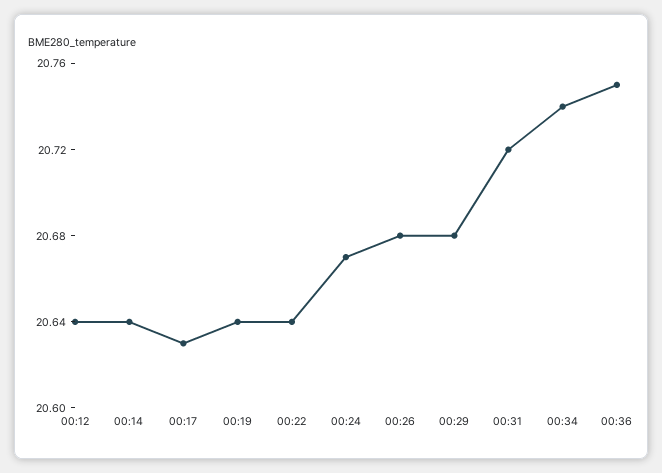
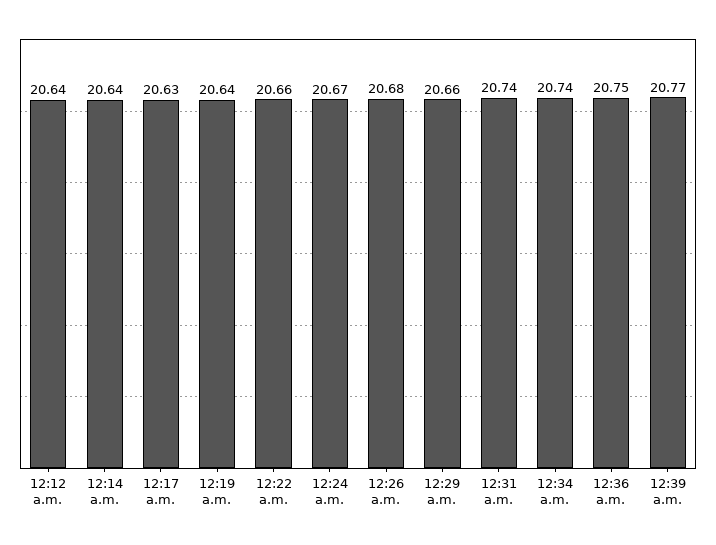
00:22: 20.64 -> 20.66
00:29: 20.68 -> 20.66
00:31: 20.72 -> 20.74
12:39 a.m.: none -> 20.77

